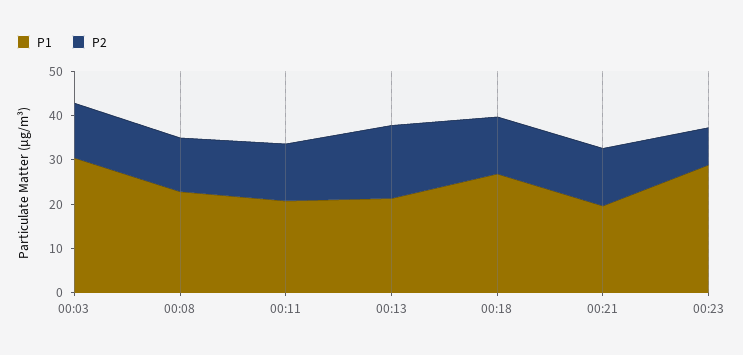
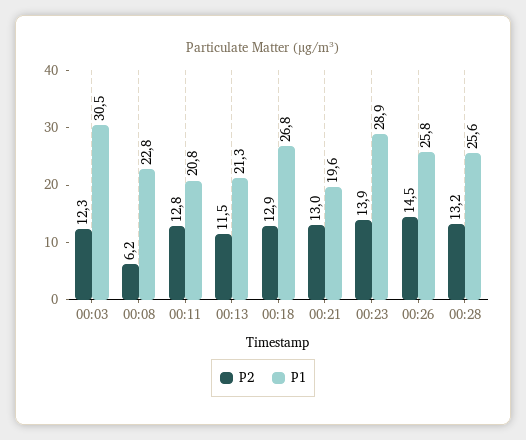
P2, 00:08: 12 -> 6.2
P2, 00:13: 16 -> 11.5
P2, 00:23: 8 -> 13.9
P2, 00:26: none -> 14.5
P1, 00:26: none -> 25.8
P2, 00:28: none -> 13.2
P1, 00:28: none -> 25.6

